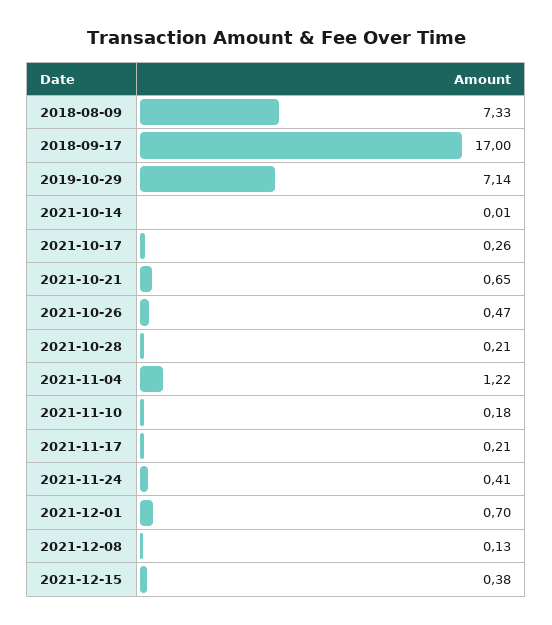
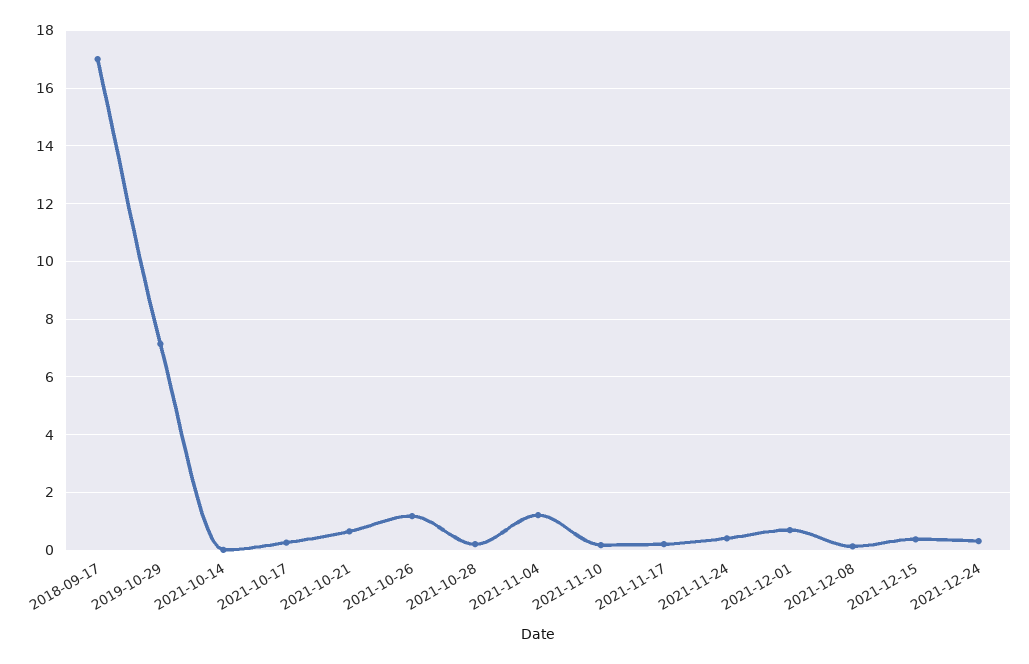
2018-08-09: 7.33 -> none
2021-10-26: 0.47 -> 1.25
2021-12-24: none -> 0.25

